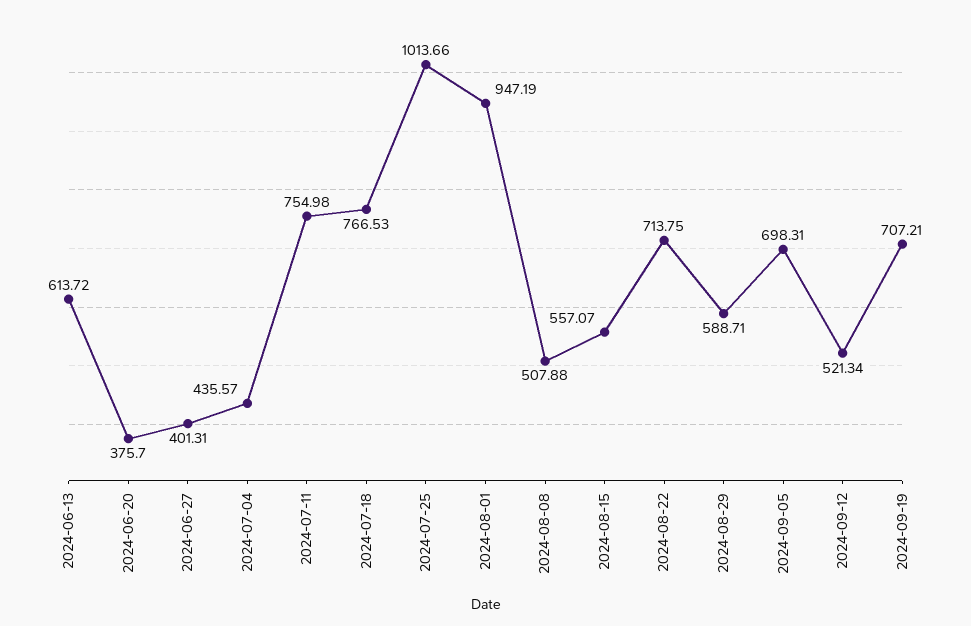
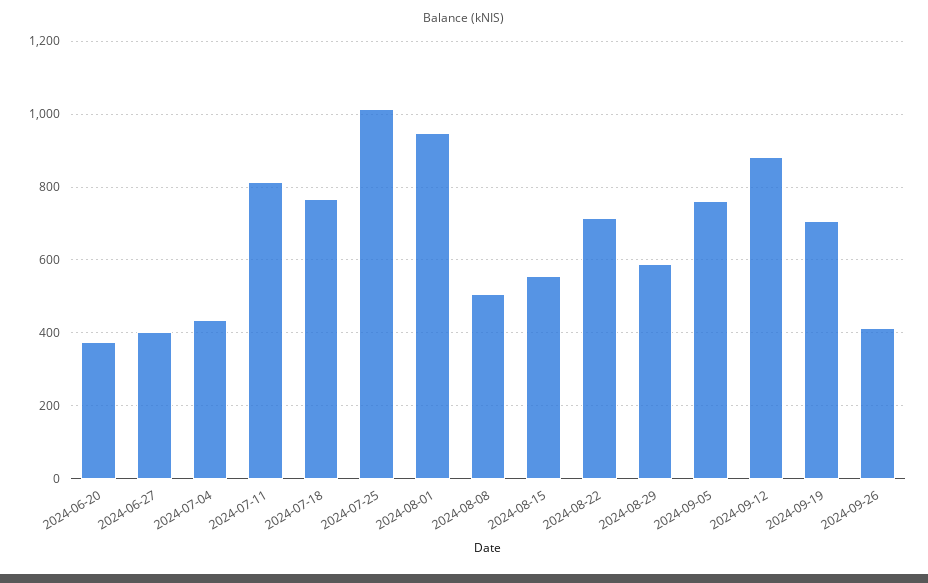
2024-06-13: 613.72 -> none
2024-07-11: 754.98 -> 820
2024-09-05: 698.31 -> 760
2024-09-12: 521.34 -> 880
2024-09-26: none -> 420

